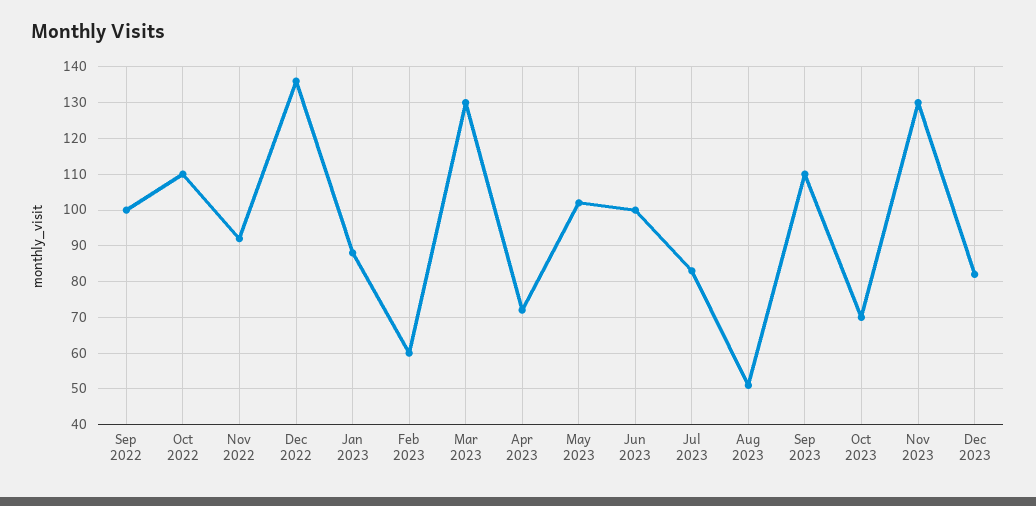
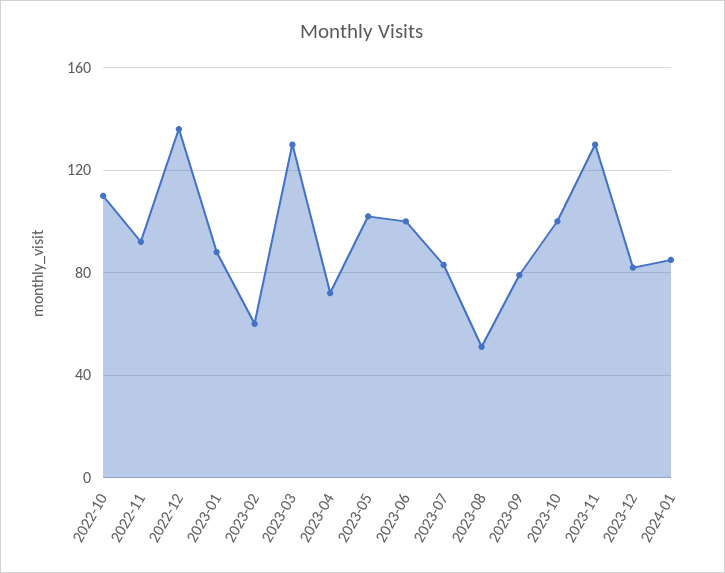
Sep 2022: 100 -> none
Sep 2023: 110 -> 80
Oct 2023: 70 -> 100
2024-01: none -> 85

